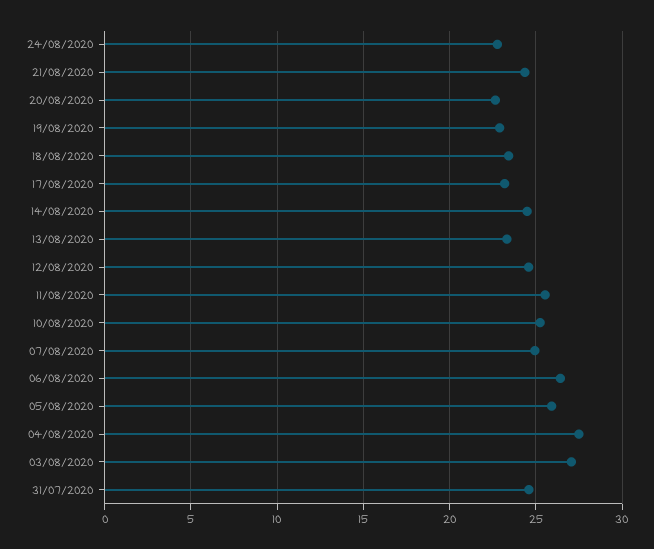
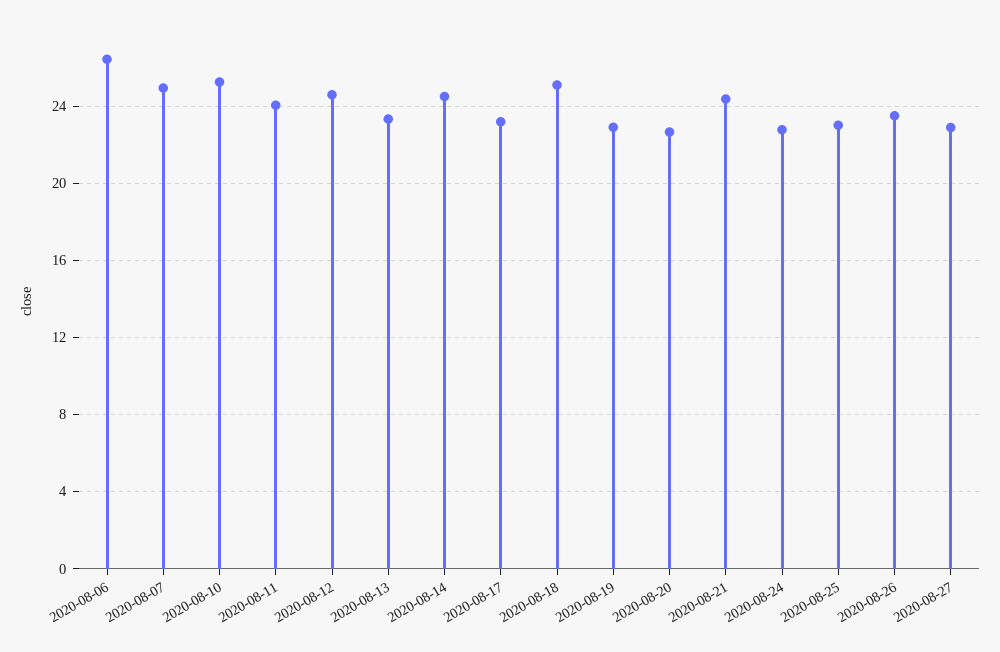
18/08/2020: 23.5 -> 25
11/08/2020: 25.5 -> 24
05/08/2020: 26 -> none
04/08/2020: 27.5 -> none
03/08/2020: 27 -> none
31/07/2020: 24.5 -> none
2020-08-25: none -> 23
2020-08-26: none -> 23.5
2020-08-27: none -> 23

